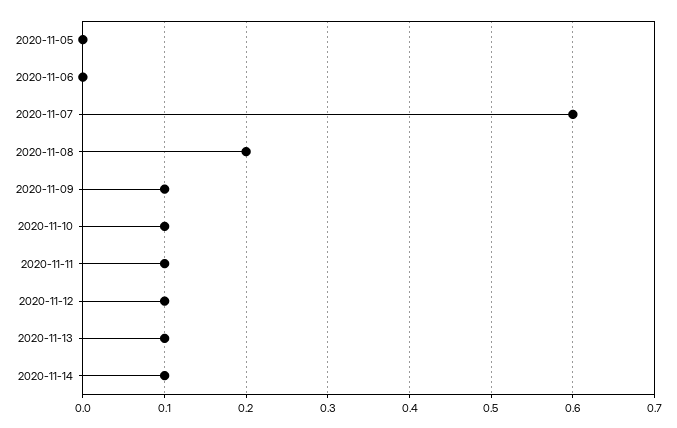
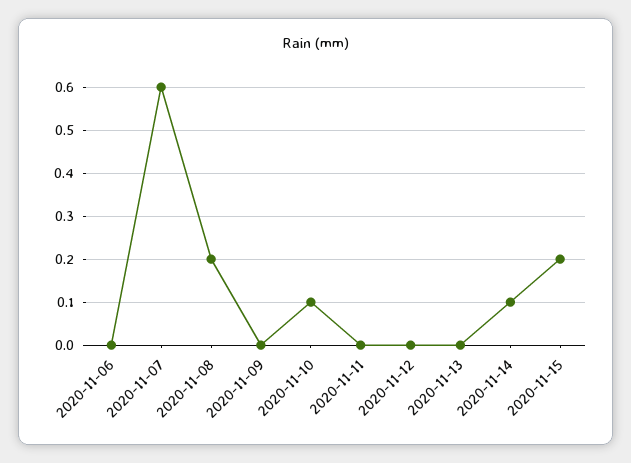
2020-11-05: 0 -> none
2020-11-09: 0.1 -> 0
2020-11-11: 0.1 -> 0
2020-11-12: 0.1 -> 0
2020-11-13: 0.1 -> 0
2020-11-15: none -> 0.2

